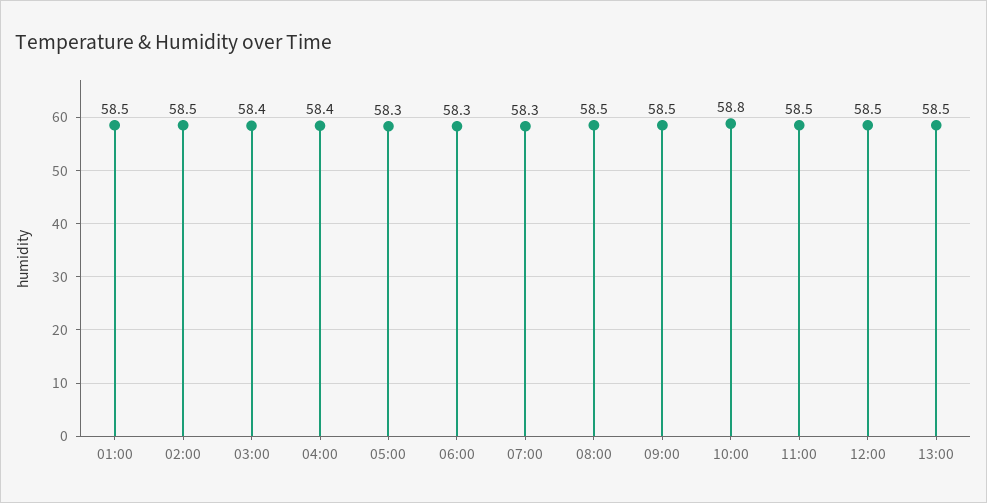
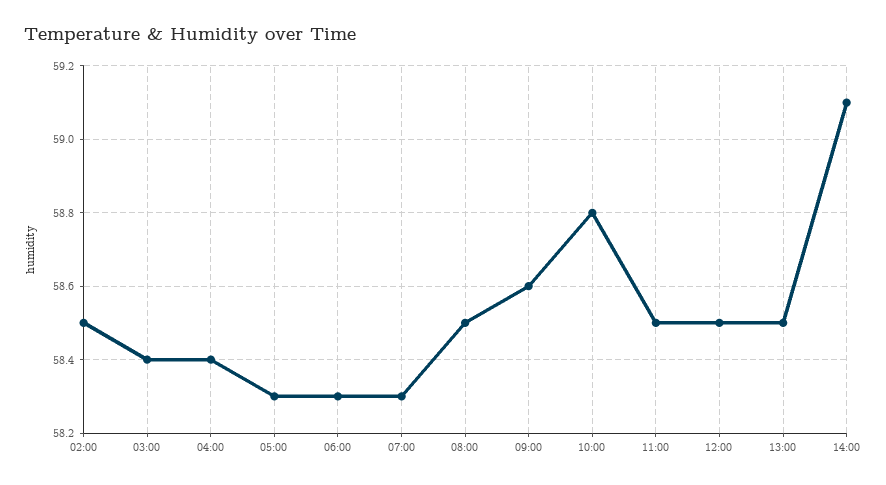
01:00: 58.5 -> none
09:00: 58.5 -> 58.6
14:00: none -> 59.1

